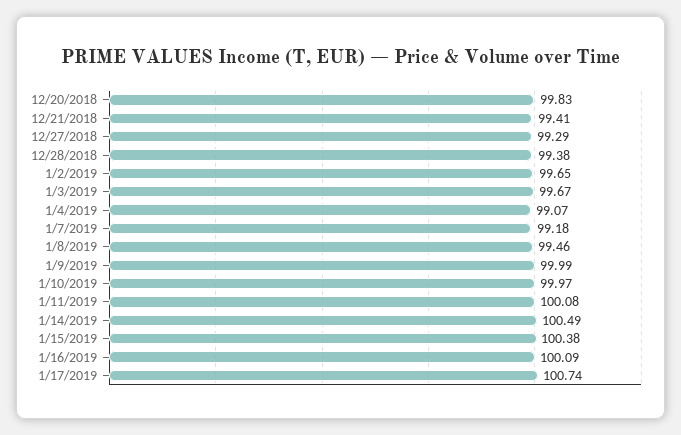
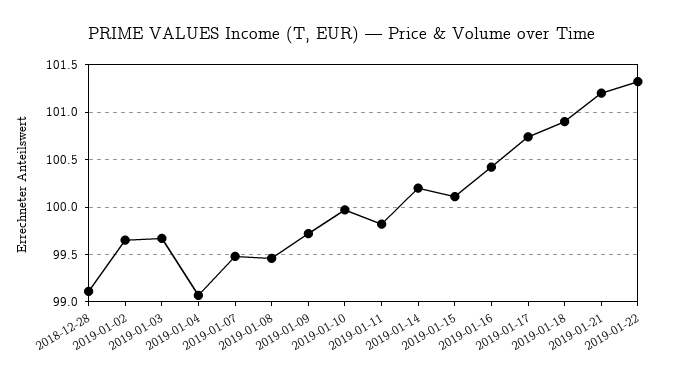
12/20/2018: 99.83 -> none
12/21/2018: 99.41 -> none
12/27/2018: 99.29 -> none
12/28/2018: 99.38 -> 99.1
1/7/2019: 99.18 -> 99.5
1/9/2019: 99.99 -> 99.7
1/11/2019: 100.08 -> 99.8
1/14/2019: 100.49 -> 100.2
1/15/2019: 100.38 -> 100.1
1/16/2019: 100.09 -> 100.4
2019-01-18: none -> 100.9
2019-01-21: none -> 101.2
2019-01-22: none -> 101.3

